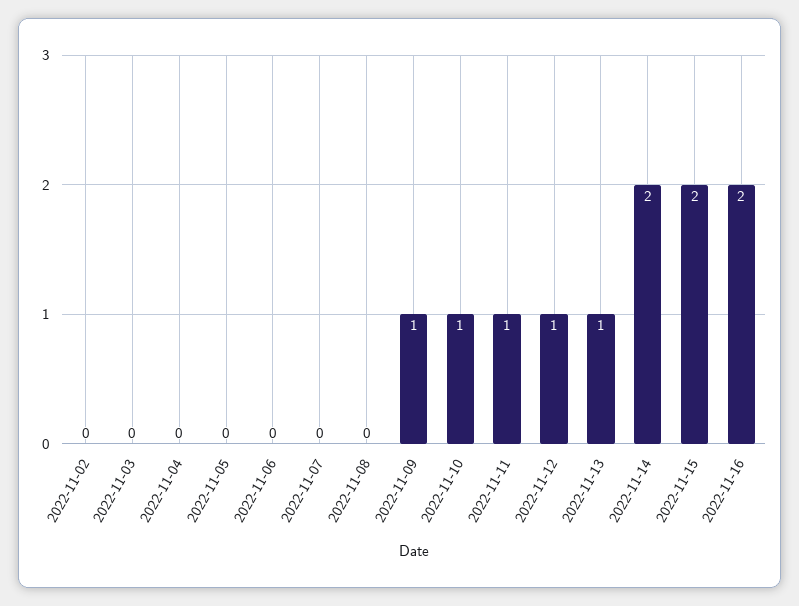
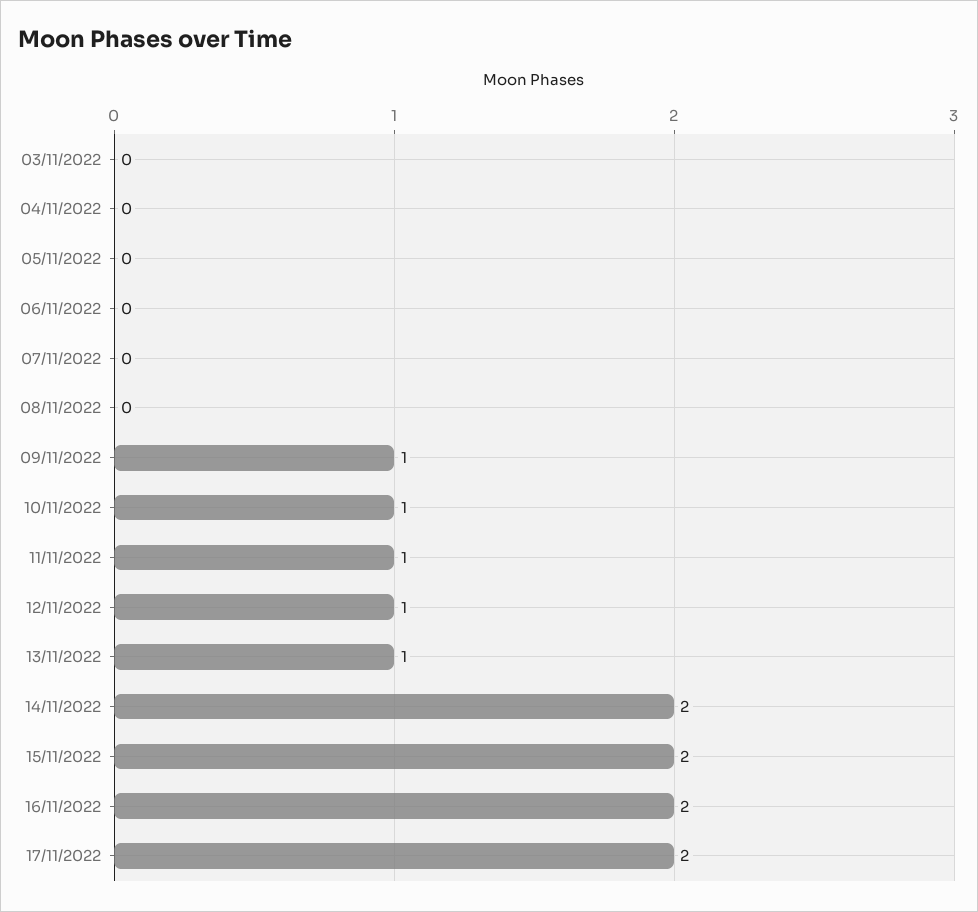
2022-11-02: 0 -> none
17/11/2022: none -> 2

